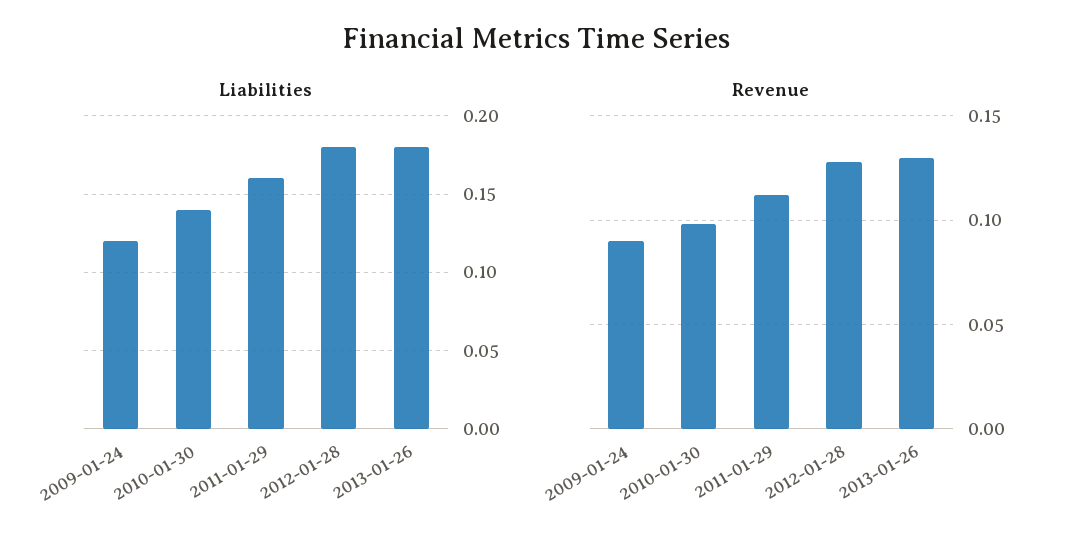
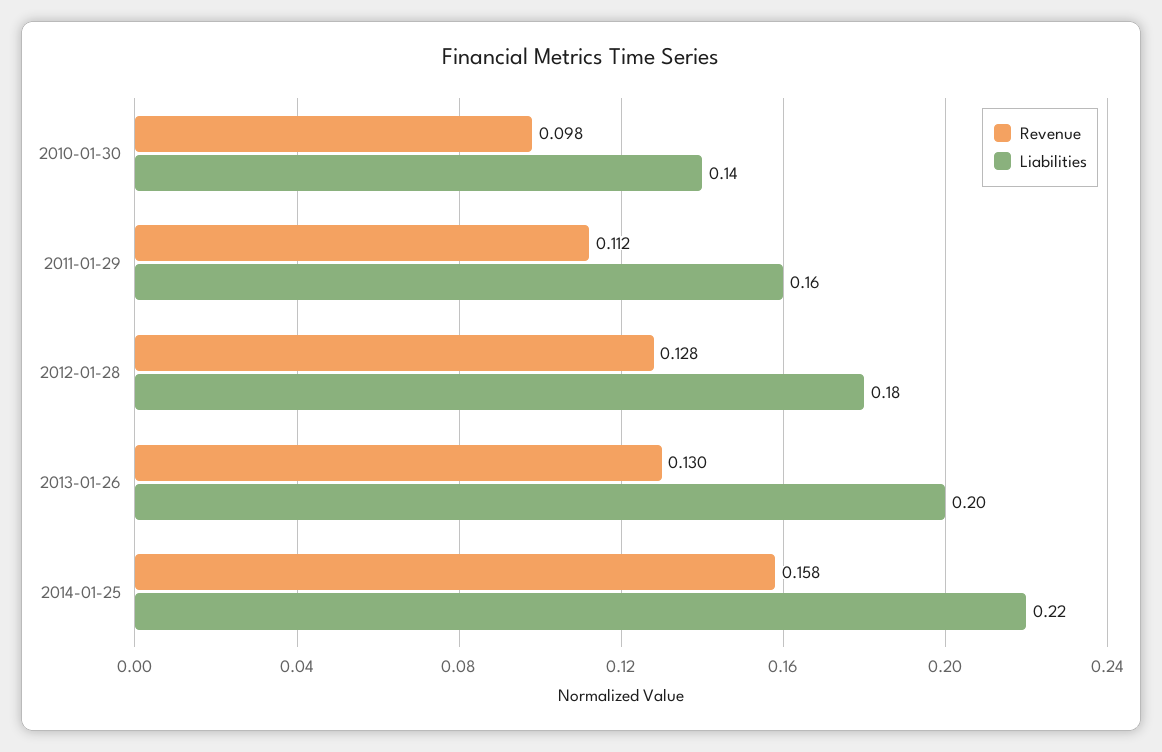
Liabilities, 2009-01-24: 0.12 -> none
Liabilities, 2013-01-26: 0.18 -> 0.2
Revenue, 2009-01-24: 0.09 -> none
Revenue, 2014-01-25: none -> 0.158
Liabilities, 2014-01-25: none -> 0.22

